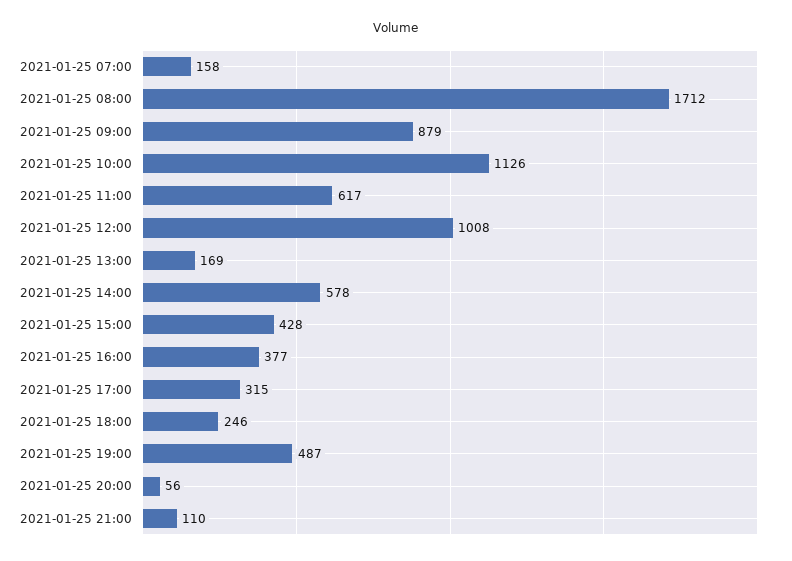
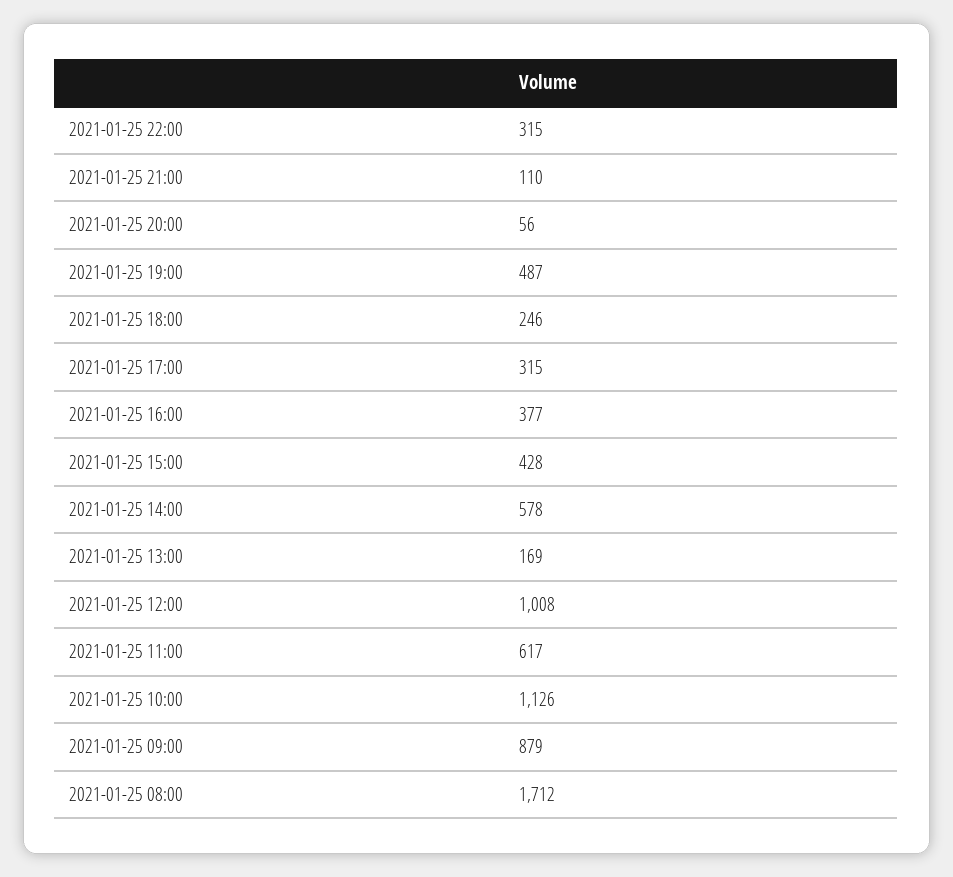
2021-01-25 07:00: 158 -> none
2021-01-25 22:00: none -> 315

